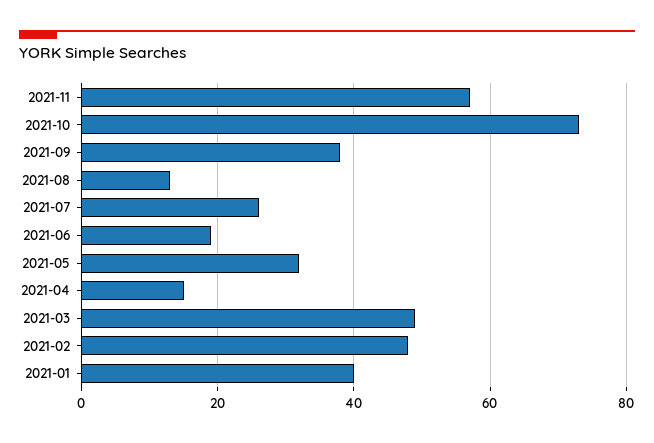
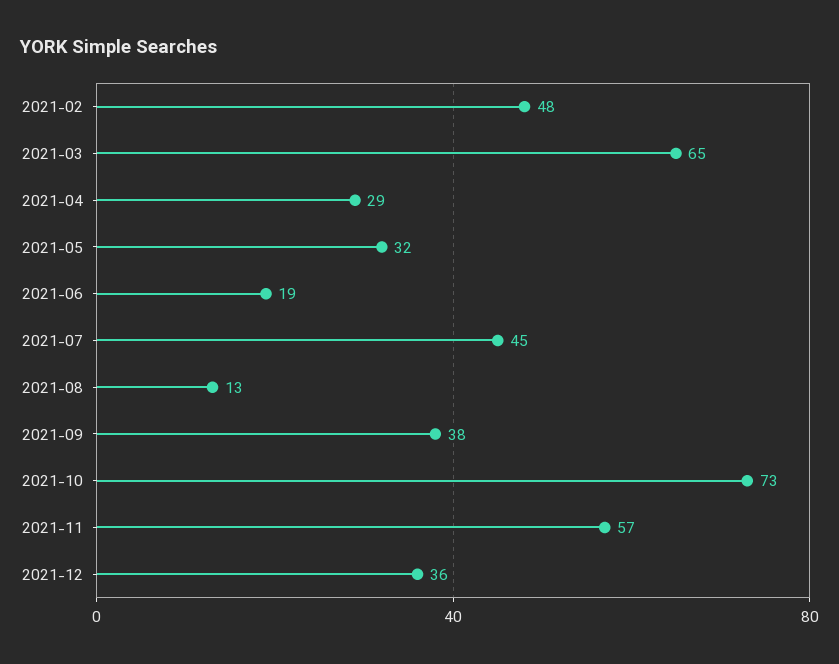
2021-07: 25 -> 45
2021-04: 15 -> 29
2021-03: 50 -> 65
2021-01: 40 -> none
2021-12: none -> 36

